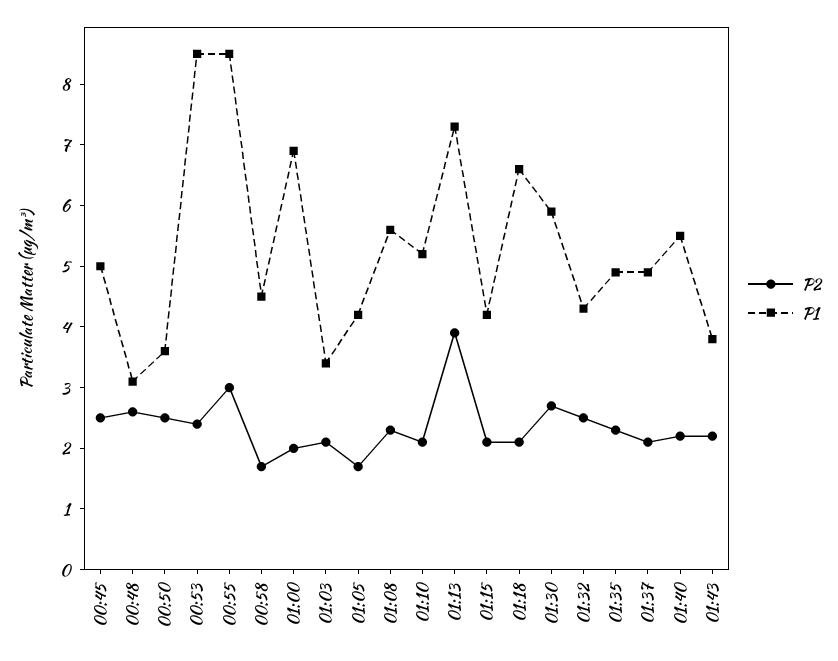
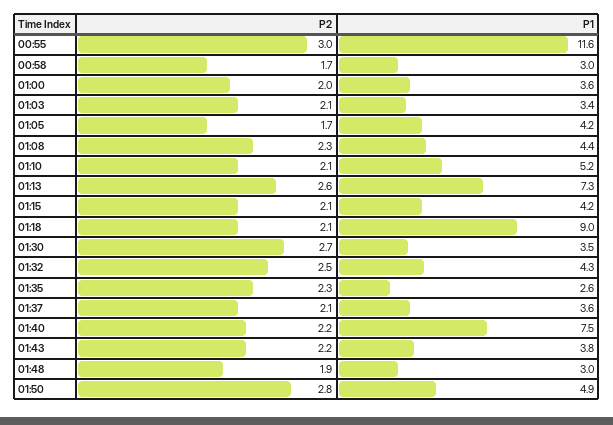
P2, 00:45: 2.5 -> none
P1, 00:45: 5 -> none
P2, 00:48: 2.5 -> none
P1, 00:48: 3 -> none
P2, 00:50: 2.5 -> none
P1, 00:50: 3.5 -> none
P2, 00:53: 2.5 -> none
P1, 00:53: 8.5 -> none
P1, 00:55: 8.5 -> 11.6
P1, 00:58: 4.5 -> 3
P1, 01:00: 7 -> 3.6
P1, 01:08: 5.5 -> 4.4
P2, 01:13: 4 -> 2.6
P1, 01:18: 6.5 -> 9
P1, 01:30: 6 -> 3.5
P1, 01:35: 5 -> 2.6
P1, 01:37: 5 -> 3.6
P1, 01:40: 5.5 -> 7.5
P2, 01:48: none -> 1.9
P1, 01:48: none -> 3
P2, 01:50: none -> 2.8
P1, 01:50: none -> 4.9

